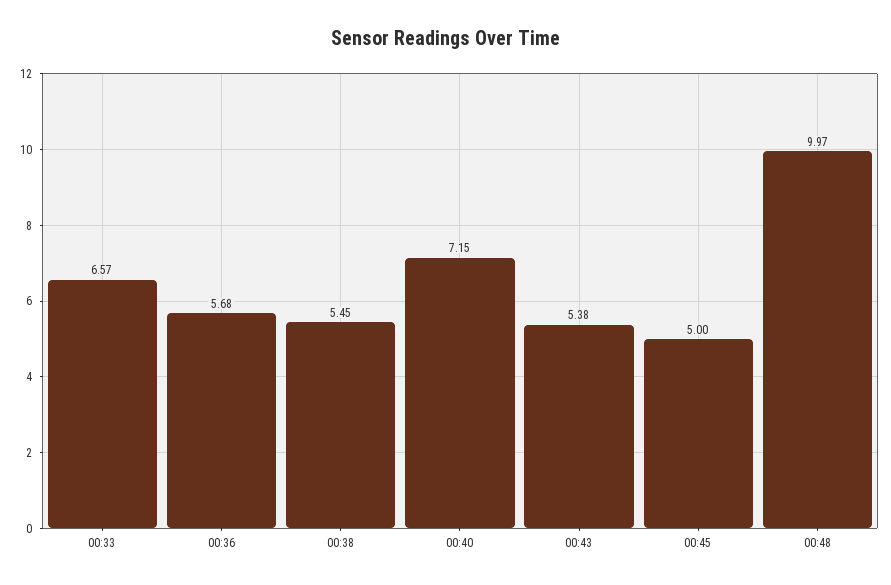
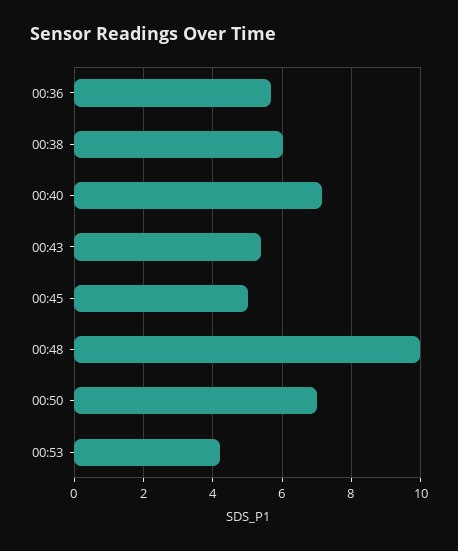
00:33: 6.57 -> none
00:38: 5.45 -> 6
00:50: none -> 7
00:53: none -> 4.2

